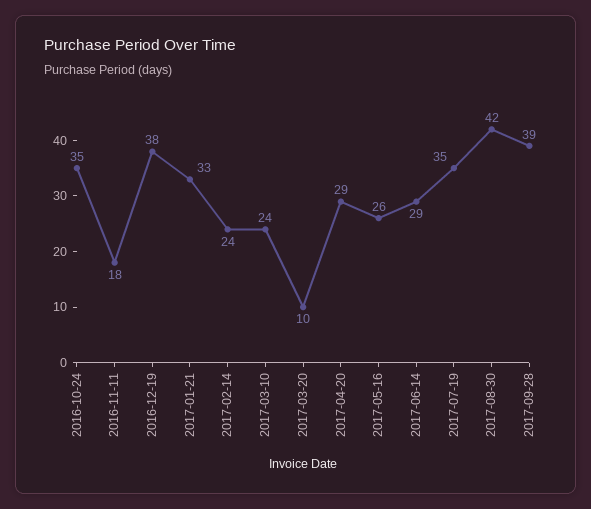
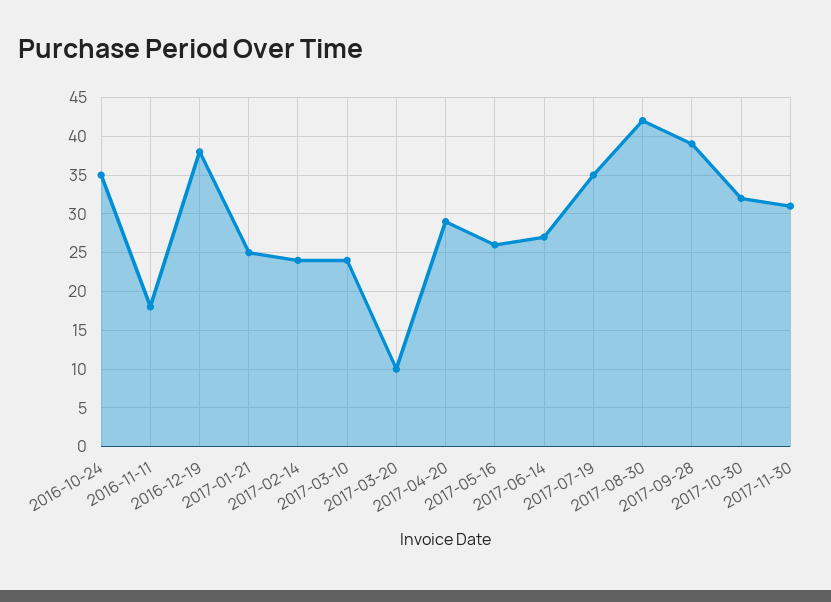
2017-01-21: 33 -> 25
2017-06-14: 29 -> 27
2017-10-30: none -> 32
2017-11-30: none -> 31

